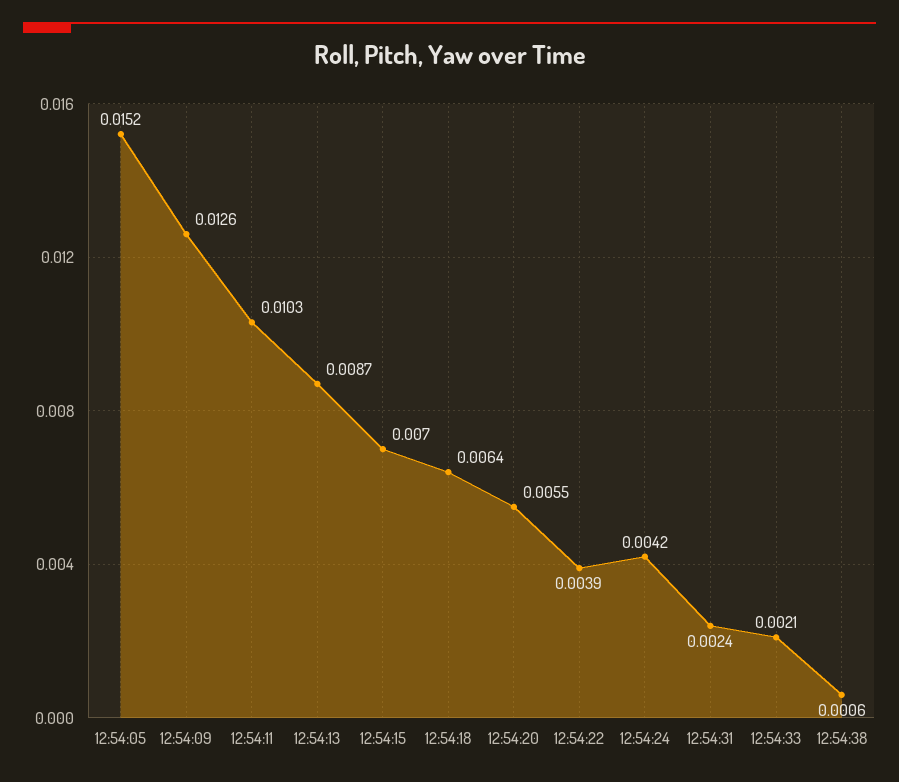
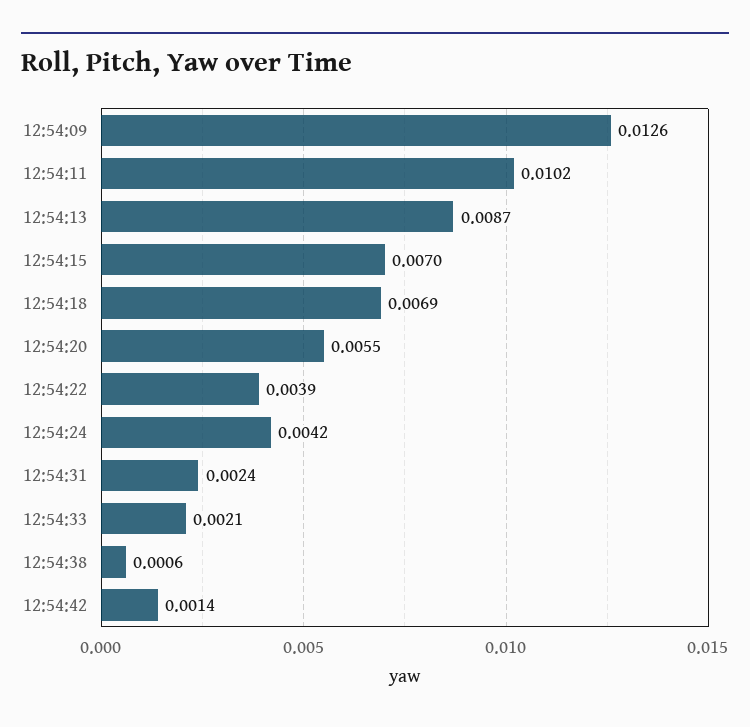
12:54:05: 0.0152 -> none
12:54:11: 0.0103 -> 0.0102
12:54:18: 0.0064 -> 0.0069
12:54:42: none -> 0.0014

